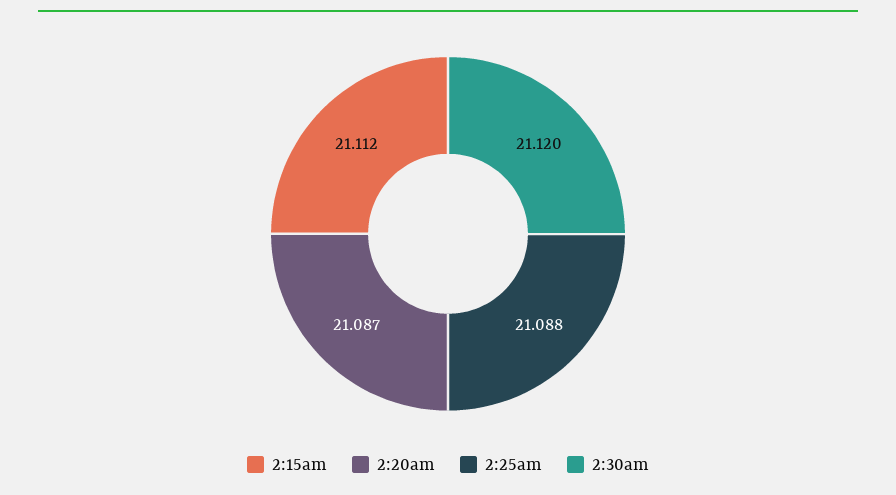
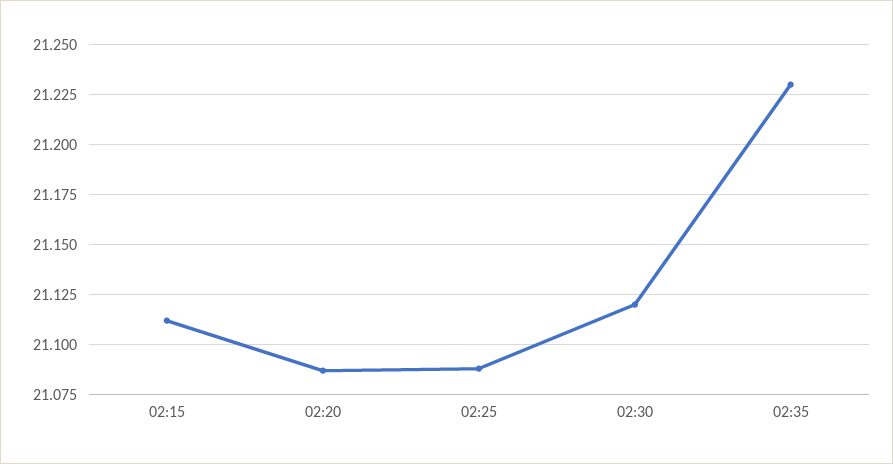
02:35: none -> 21.23

